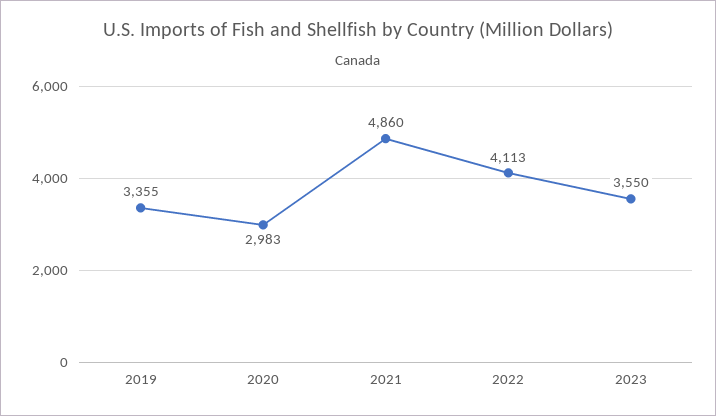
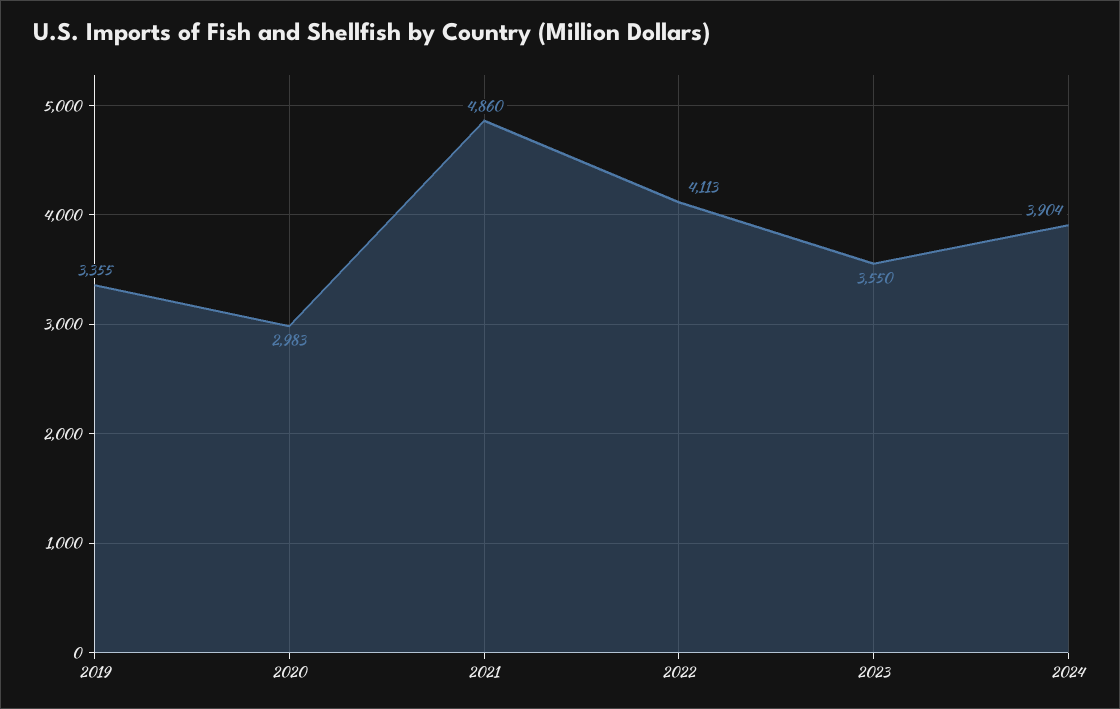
2024: none -> 3904

